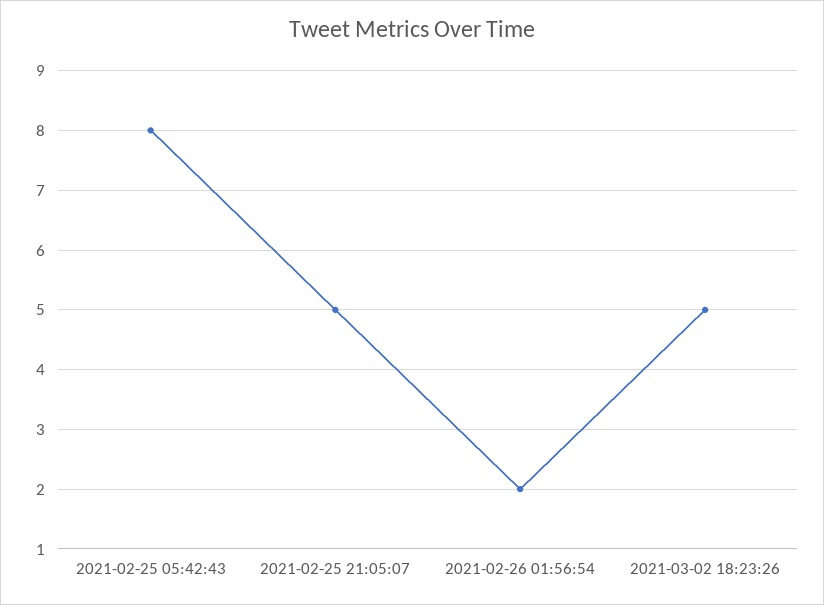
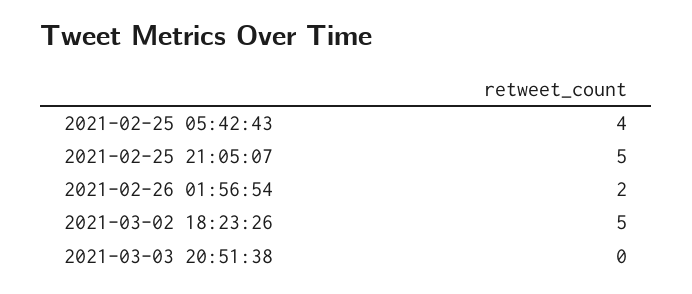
2021-02-25 05:42:43: 8 -> 4
2021-03-03 20:51:38: none -> 0

